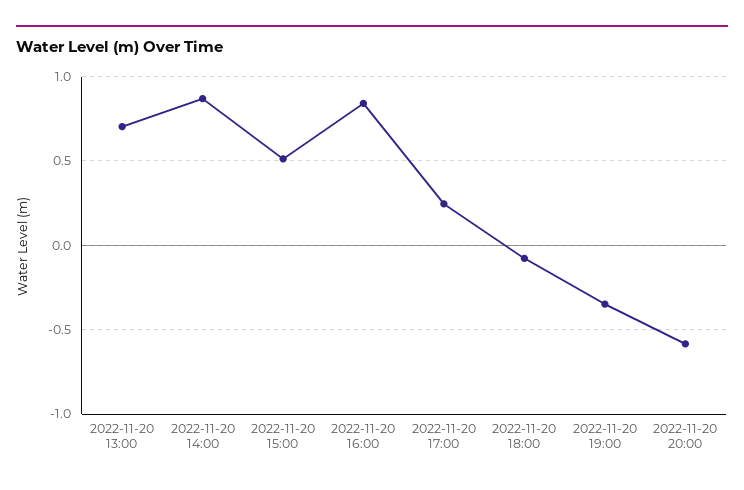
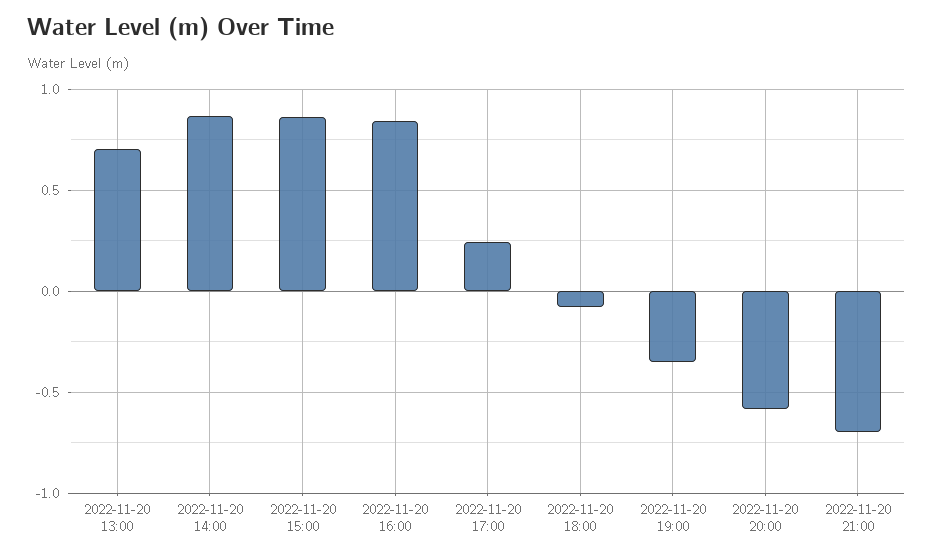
2022-11-20 15:00: 0.5 -> 0.85
2022-11-20 21:00: none -> -0.7

